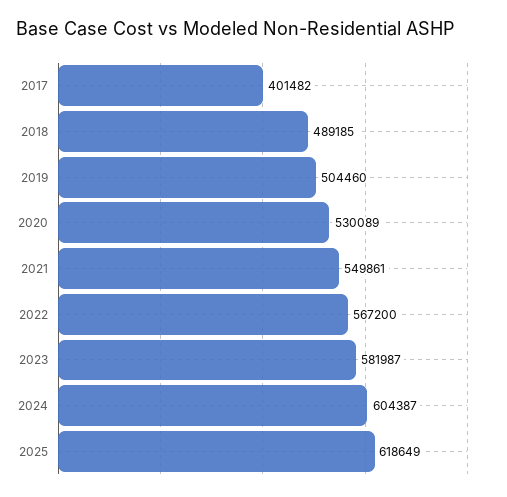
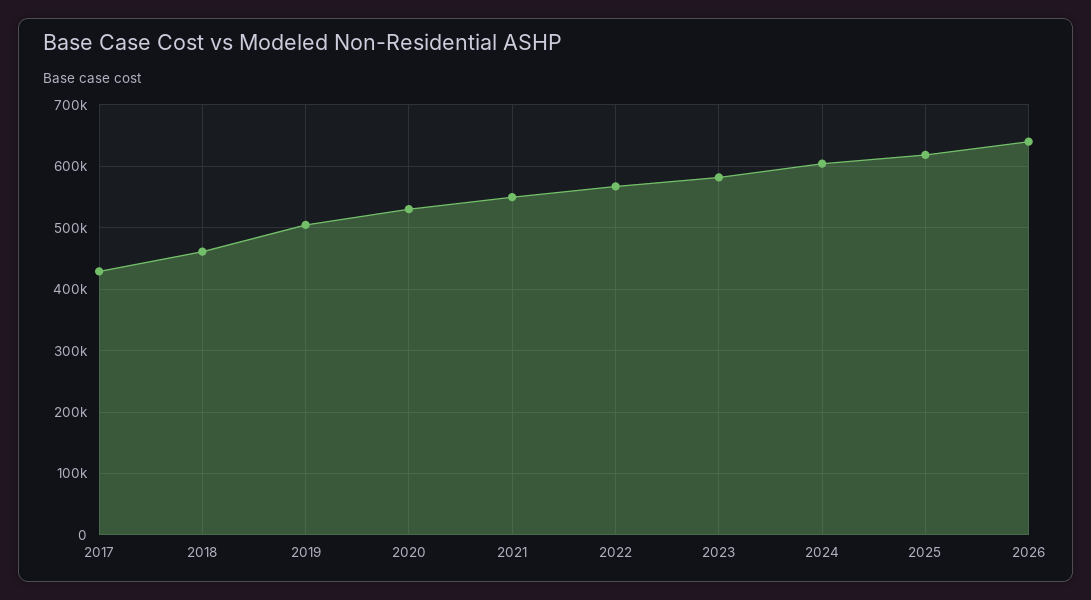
2017: 401482 -> 430000
2018: 489185 -> 460000
2026: none -> 640000

